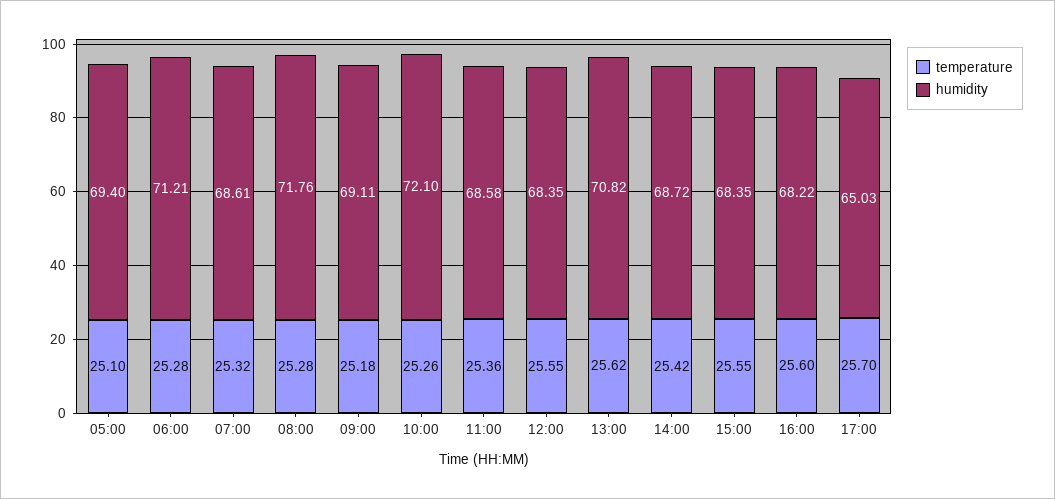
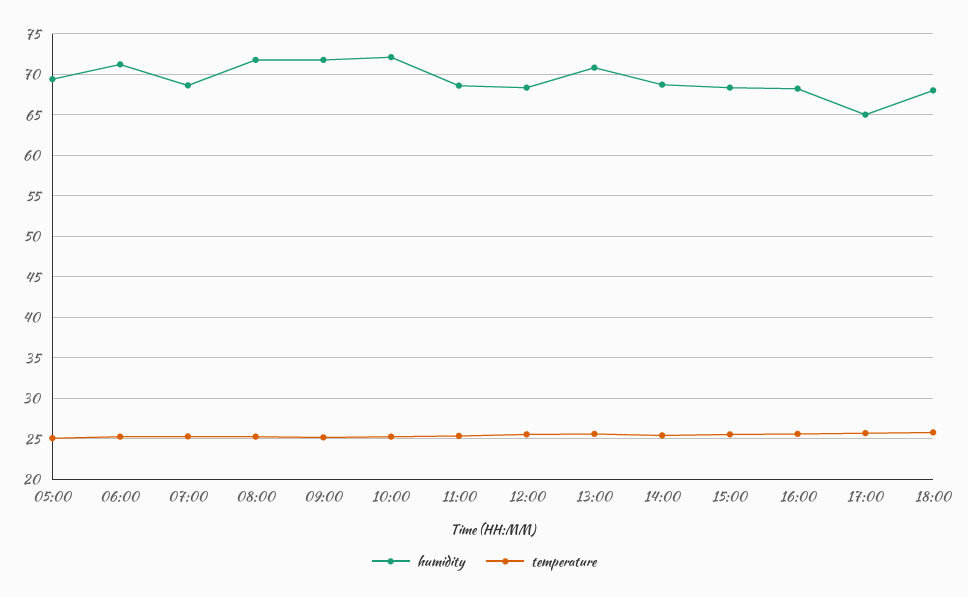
humidity, 09:00: 69.11 -> 72
humidity, 18:00: none -> 68
temperature, 18:00: none -> 26

